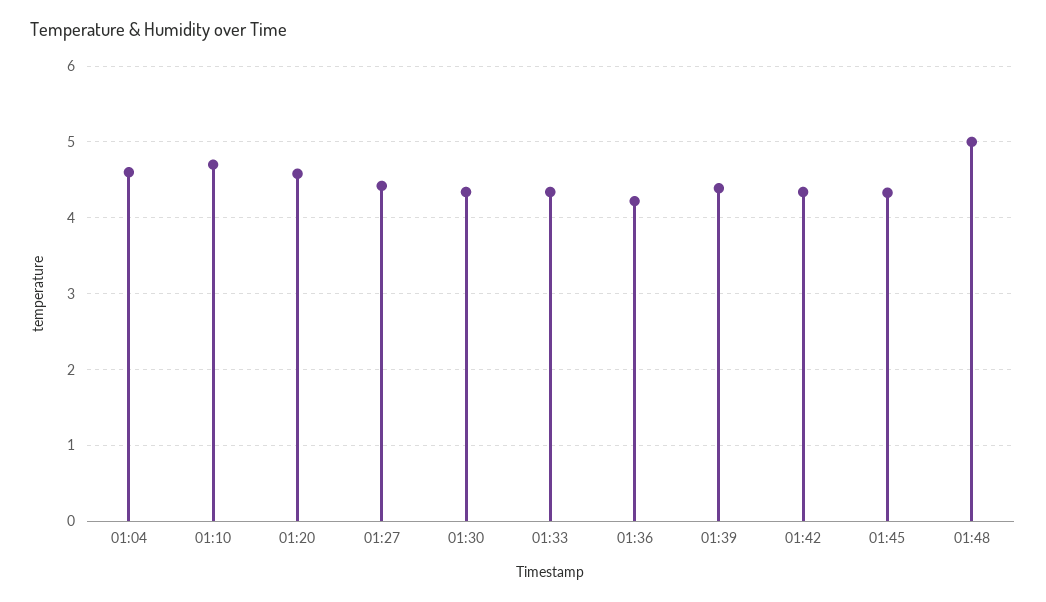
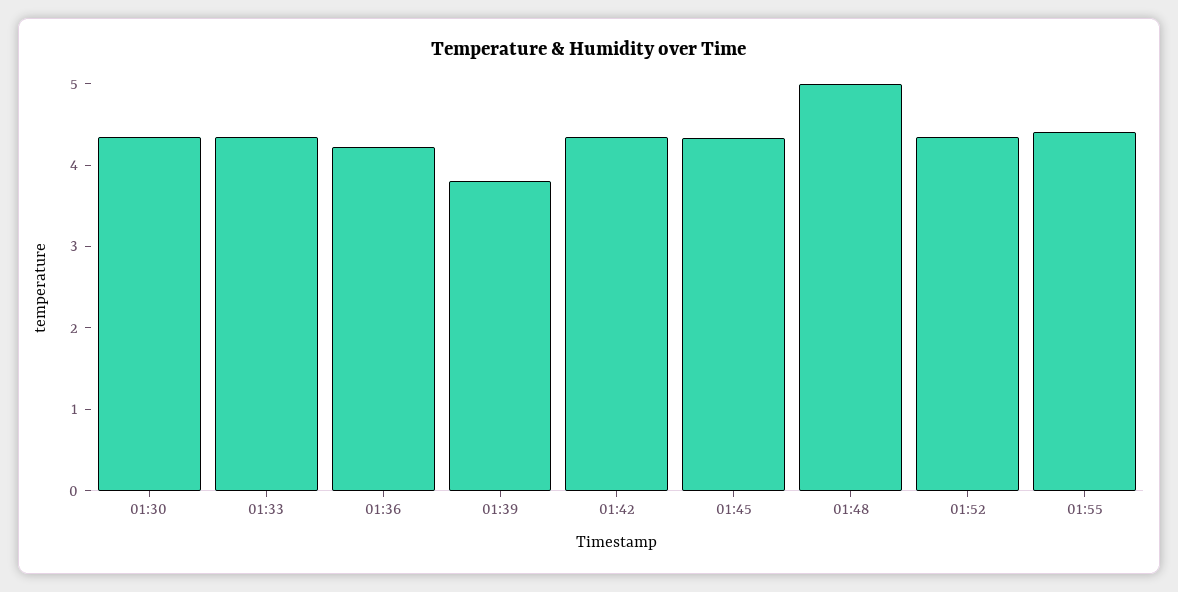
01:04: 4.6 -> none
01:10: 4.7 -> none
01:20: 4.6 -> none
01:27: 4.4 -> none
01:39: 4.4 -> 3.8
01:52: none -> 4.4
01:55: none -> 4.4

